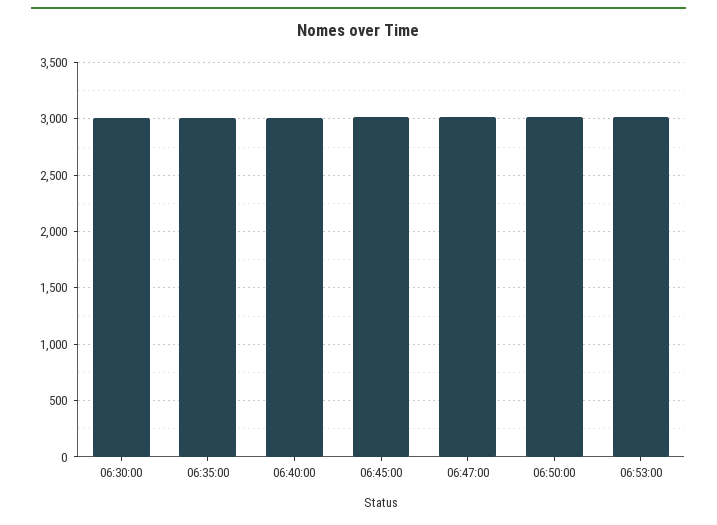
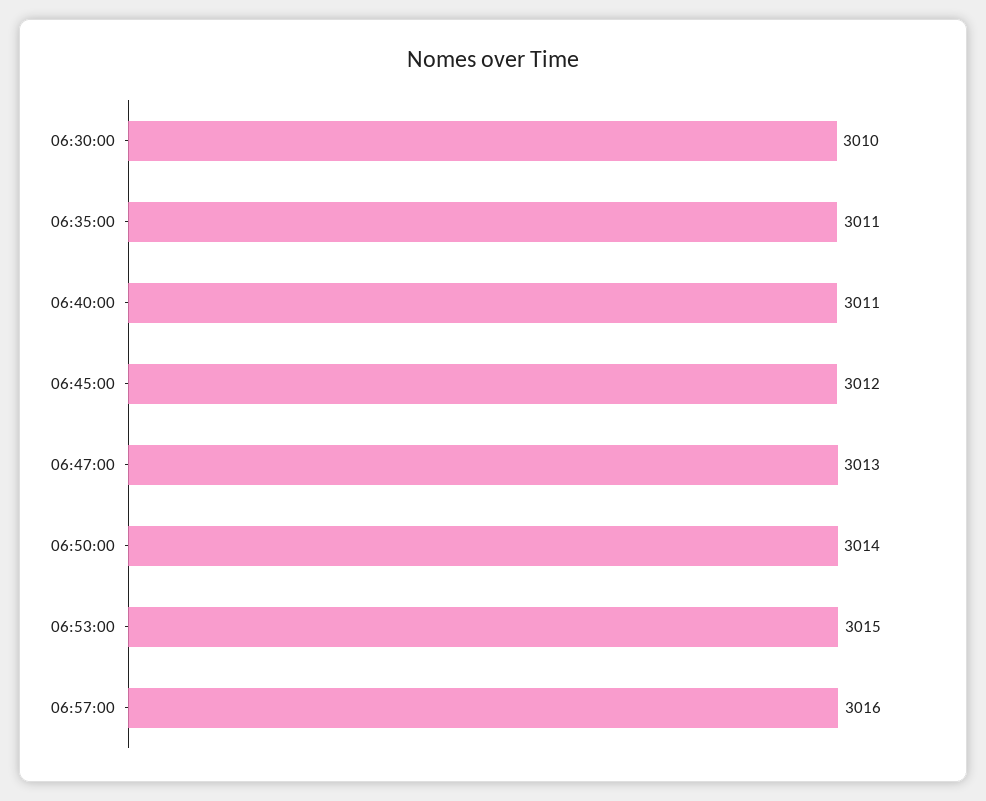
06:57:00: none -> 3016

